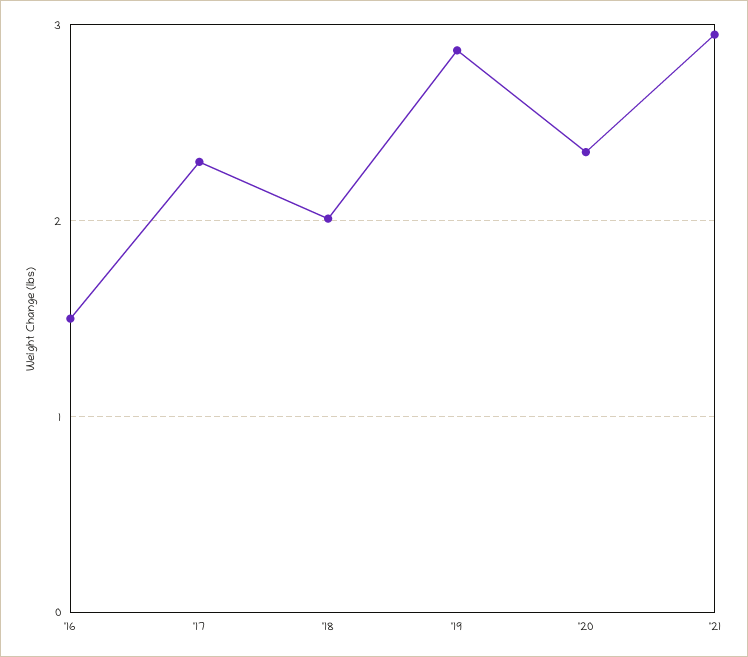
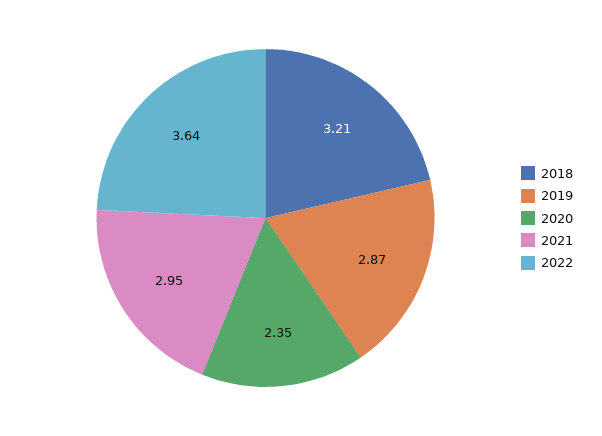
'16: 1.5 -> none
'17: 2.3 -> none
'18: 2 -> 3.21
2022: none -> 3.64

